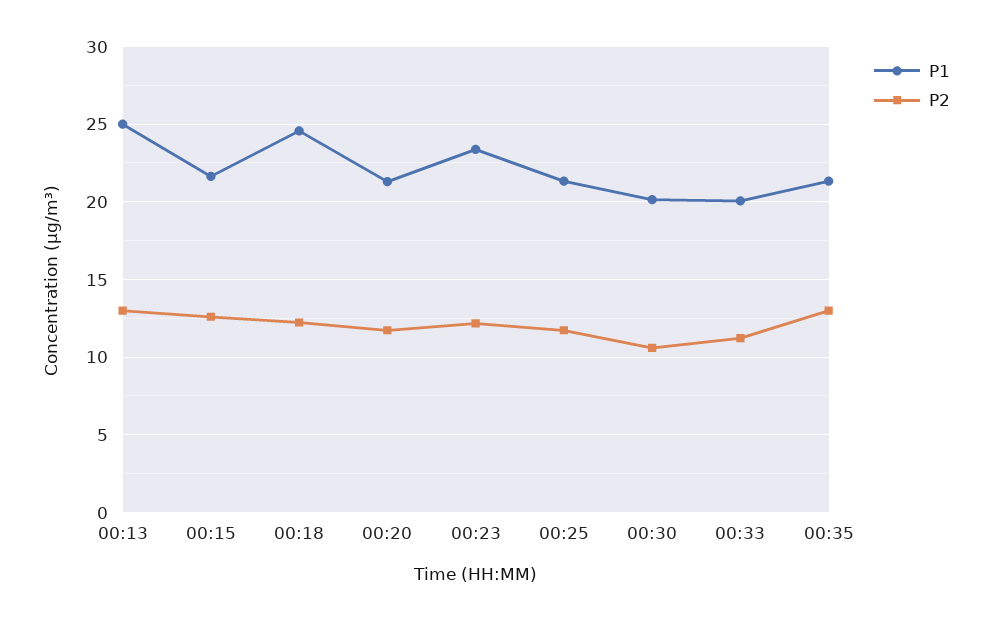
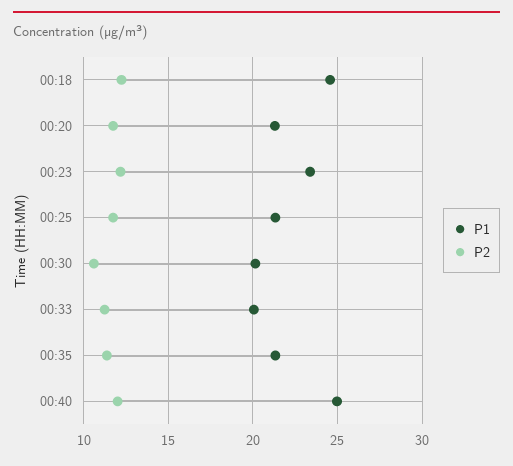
P1, 00:13: 25 -> none
P2, 00:13: 13 -> none
P1, 00:15: 21.5 -> none
P2, 00:15: 12.5 -> none
P2, 00:35: 13 -> 11.5
P1, 00:40: none -> 25
P2, 00:40: none -> 12

